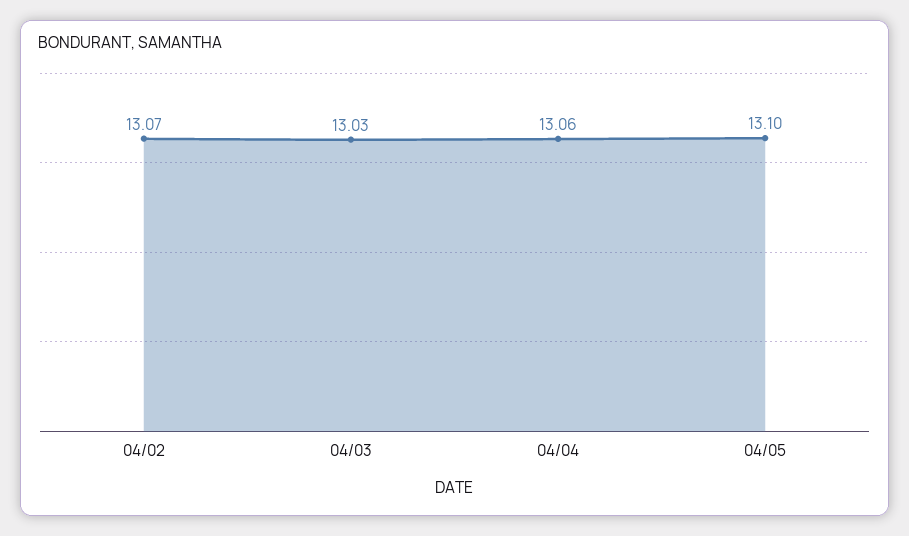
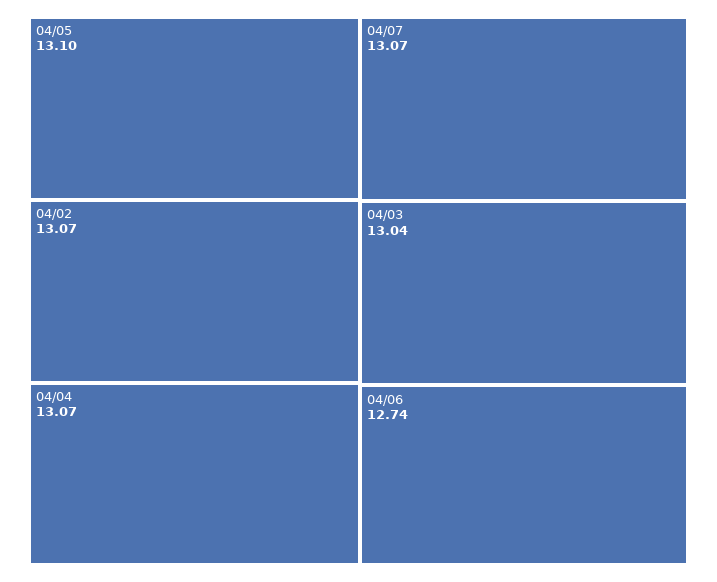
04/03: 13.03 -> 13.04
04/04: 13.06 -> 13.07
04/07: none -> 13.07
04/06: none -> 12.74

